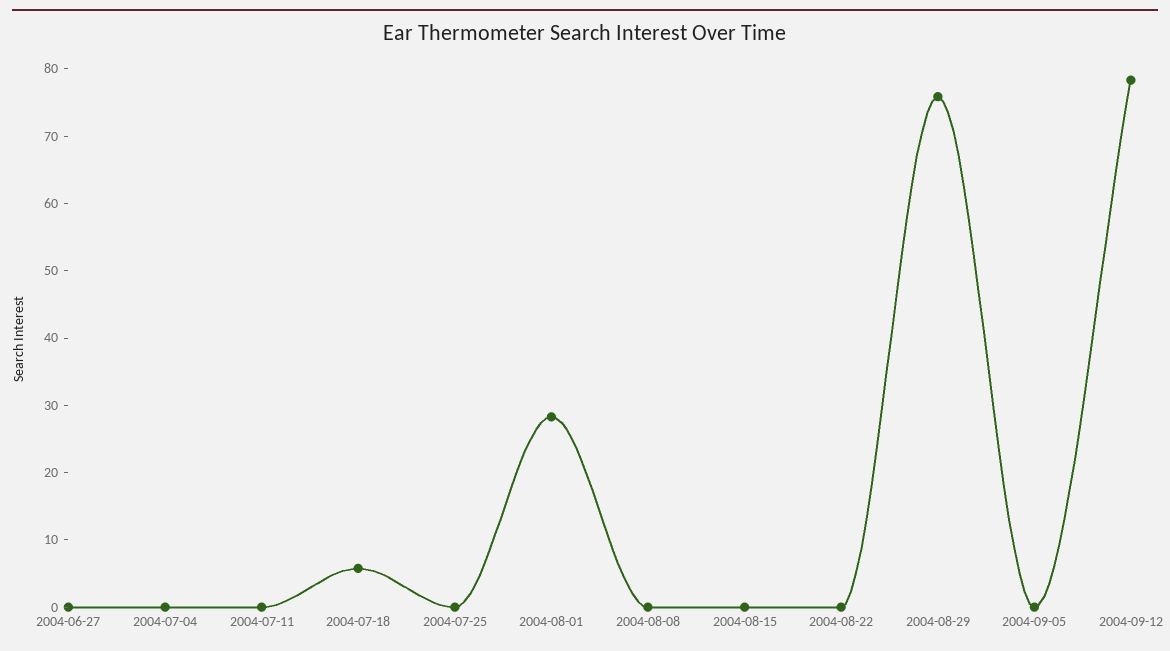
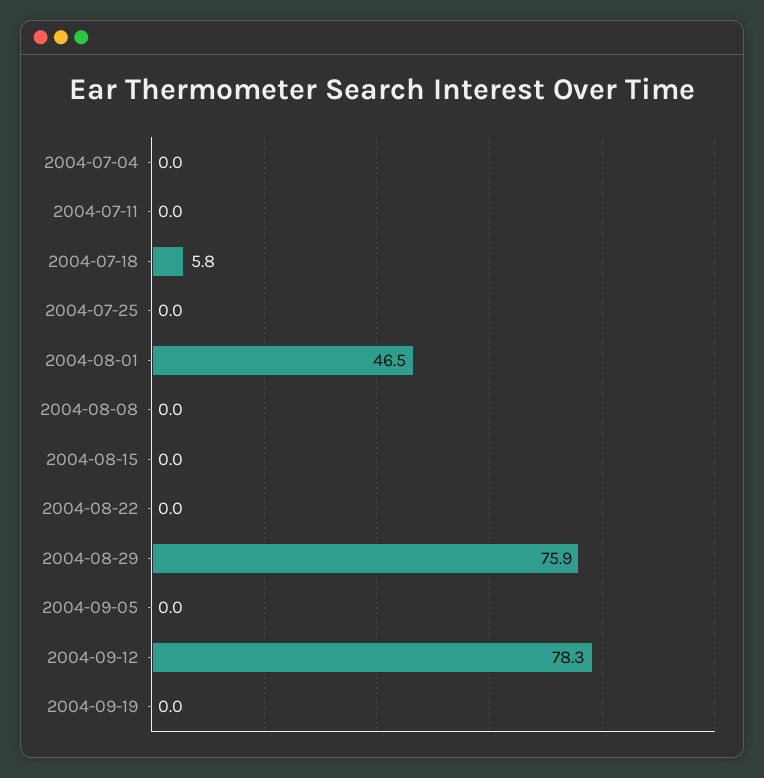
2004-06-27: 0 -> none
2004-08-01: 28 -> 46.5
2004-09-19: none -> 0

